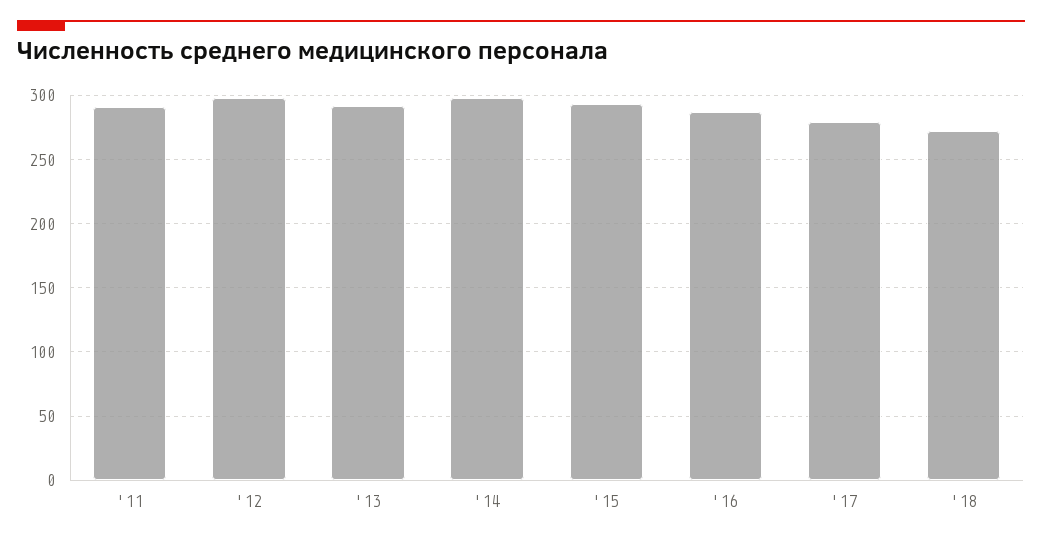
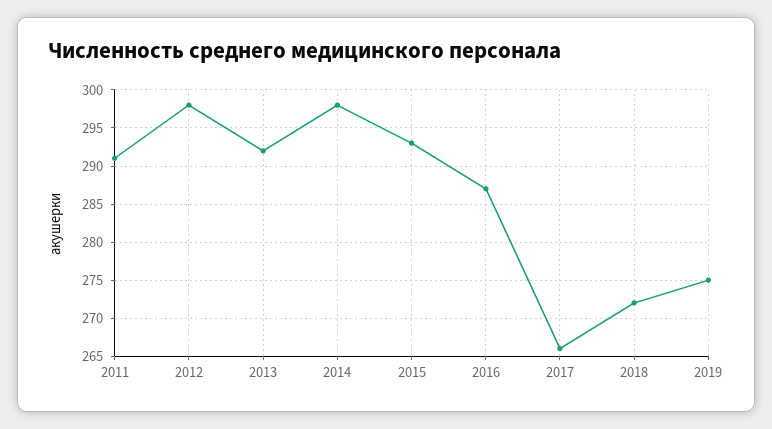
'17: 280 -> 266
2019: none -> 275

